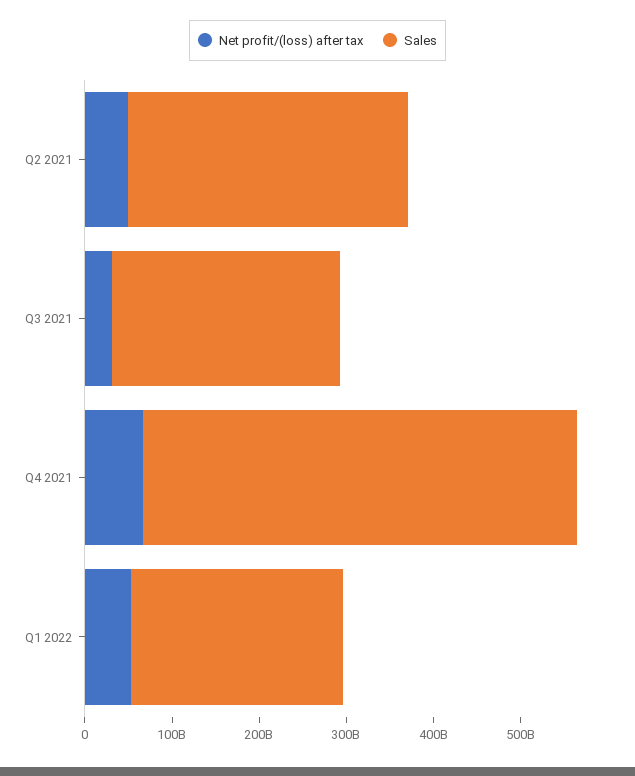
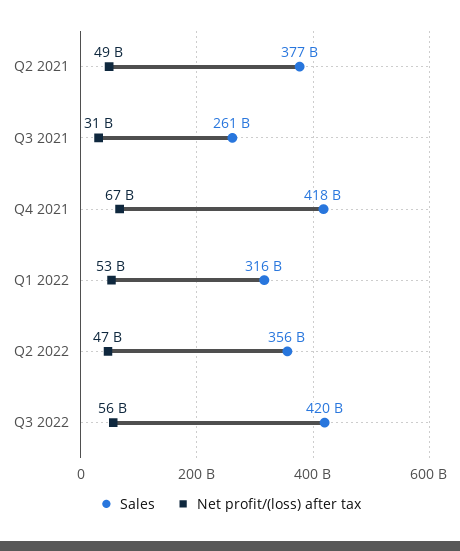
Sales, Q2 2021: 320000000000 -> 377000000000
Sales, Q4 2021: 500000000000 -> 418000000000
Sales, Q1 2022: 240000000000 -> 316000000000
Sales, Q2 2022: none -> 356000000000
Net profit/(loss) after tax, Q2 2022: none -> 47000000000
Sales, Q3 2022: none -> 420000000000
Net profit/(loss) after tax, Q3 2022: none -> 56000000000

